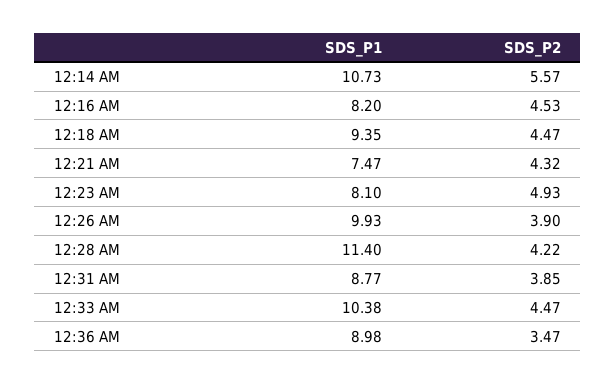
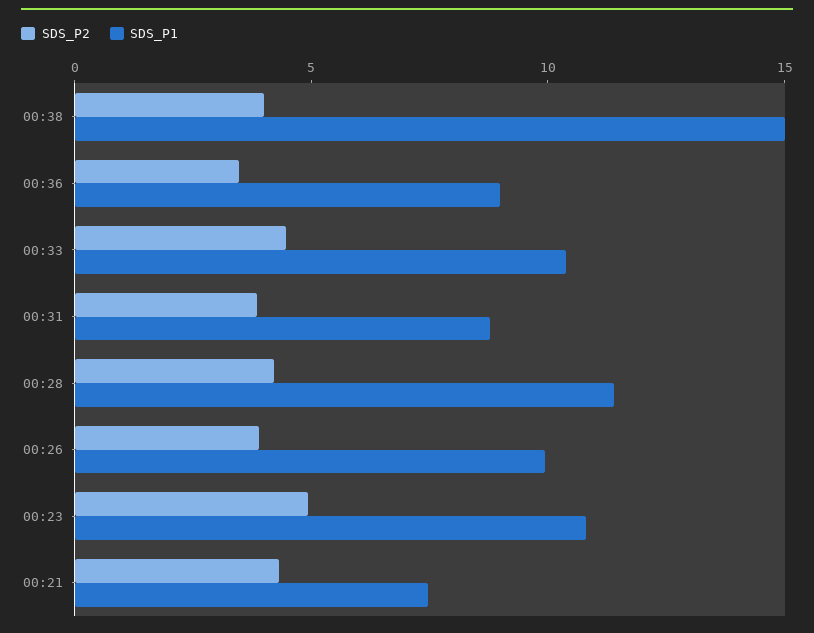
SDS_P1, 12:14 AM: 10.73 -> none
SDS_P2, 12:14 AM: 5.57 -> none
SDS_P1, 12:16 AM: 8.2 -> none
SDS_P2, 12:16 AM: 4.53 -> none
SDS_P1, 12:18 AM: 9.35 -> none
SDS_P2, 12:18 AM: 4.47 -> none
SDS_P1, 12:23 AM: 8.1 -> 11
SDS_P2, 00:38: none -> 4
SDS_P1, 00:38: none -> 15

